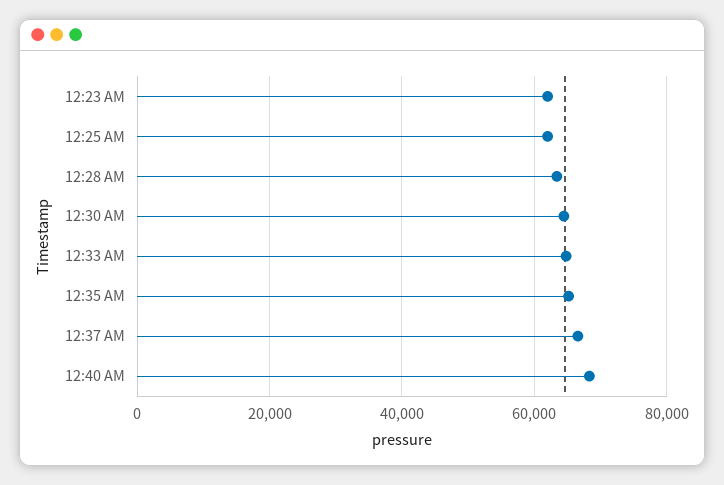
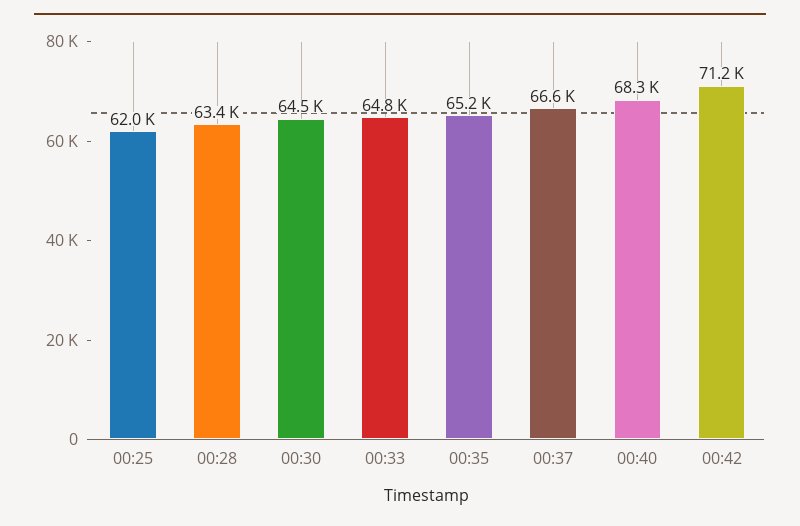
12:23 AM: 62000 -> none
00:42: none -> 71200

